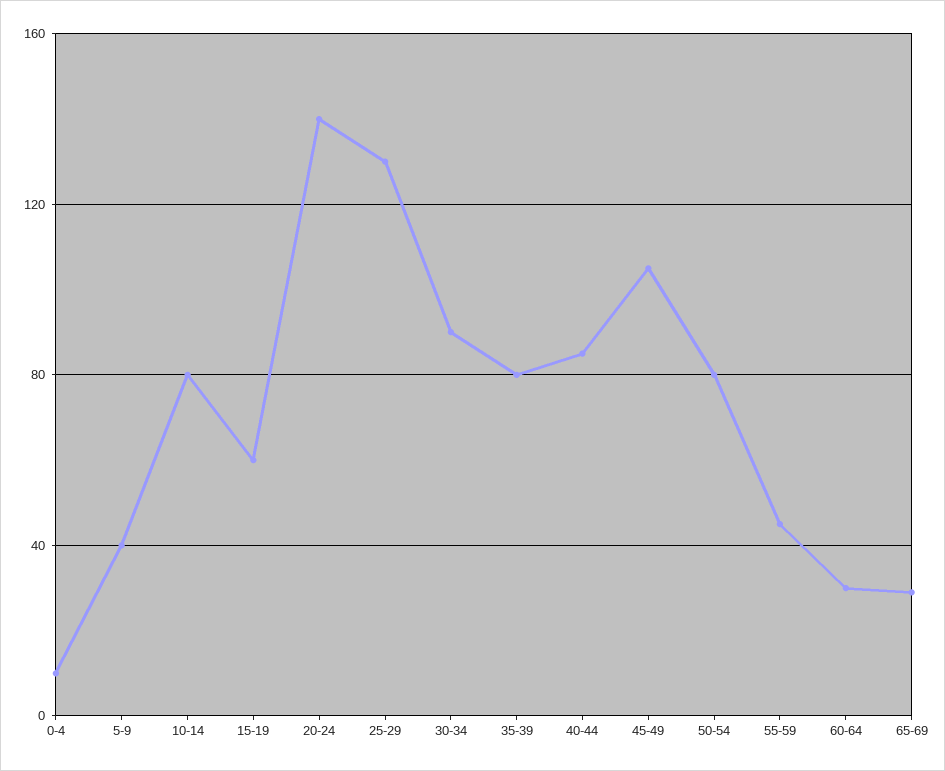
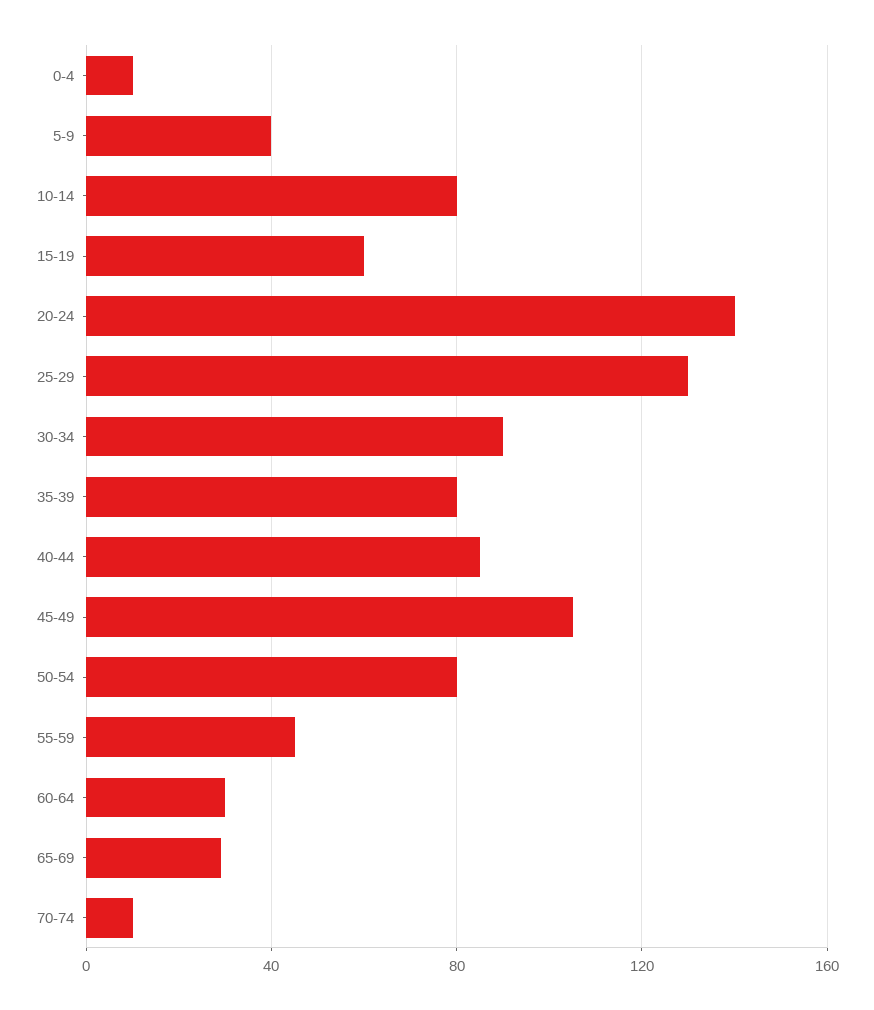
70-74: none -> 10

